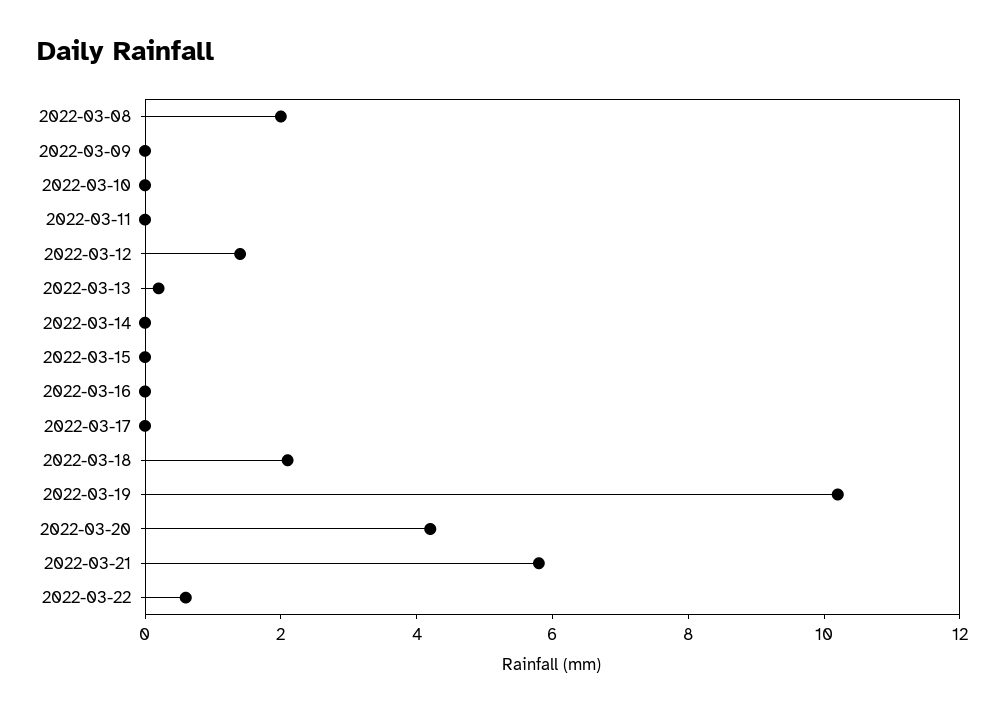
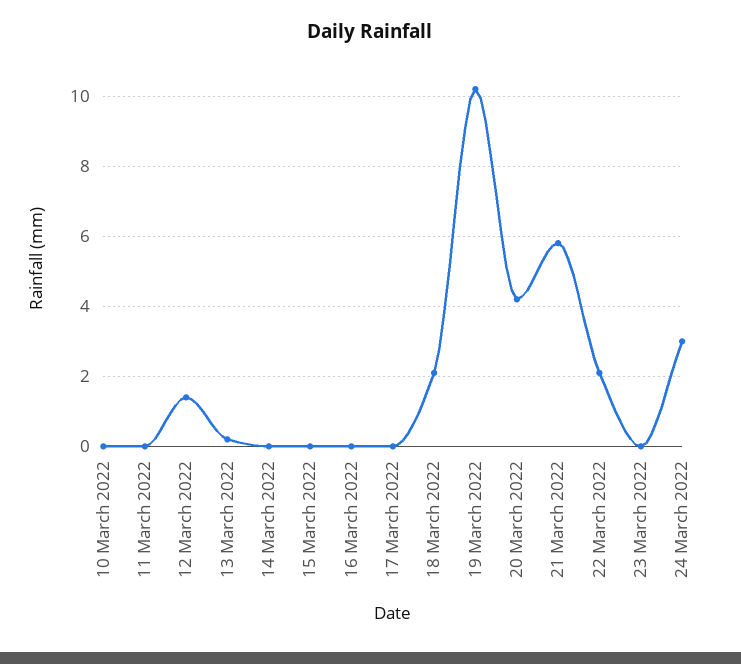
2022-03-08: 2 -> none
2022-03-09: 0 -> none
2022-03-22: 0.5 -> 2
23 March 2022: none -> 0
24 March 2022: none -> 3

